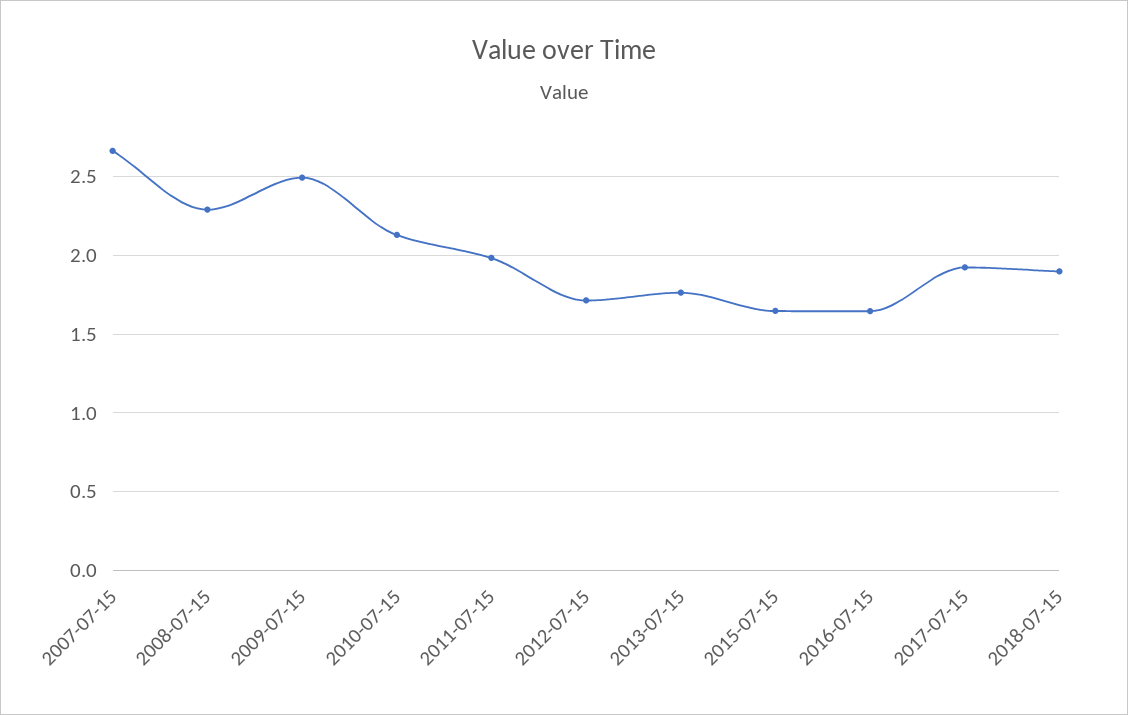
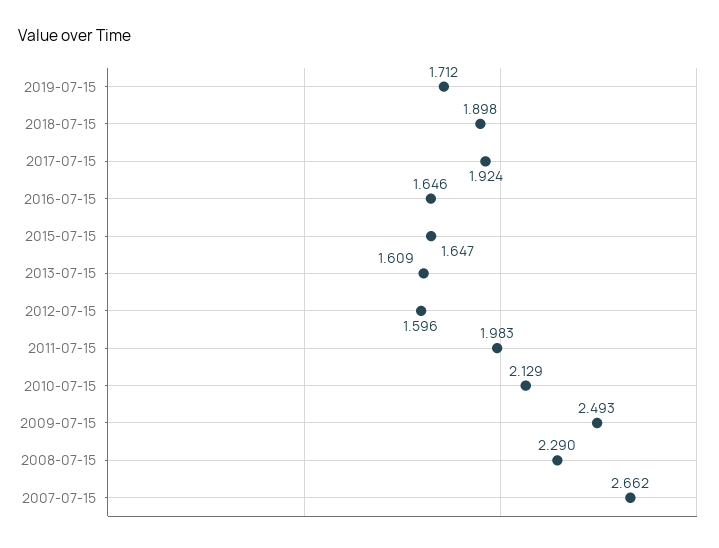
2012-07-15: 1.7 -> 1.596
2013-07-15: 1.75 -> 1.609
2019-07-15: none -> 1.712

